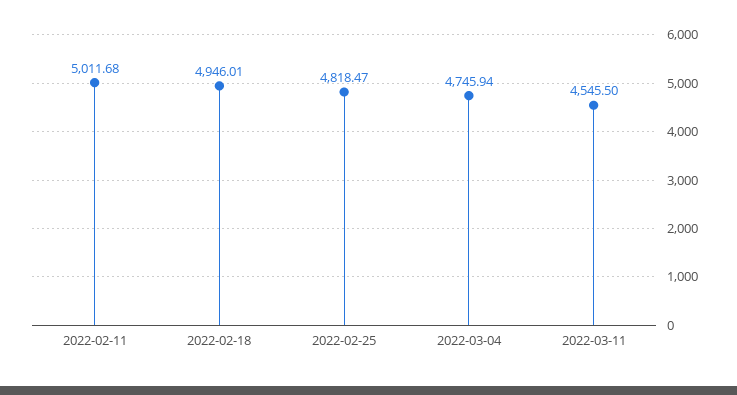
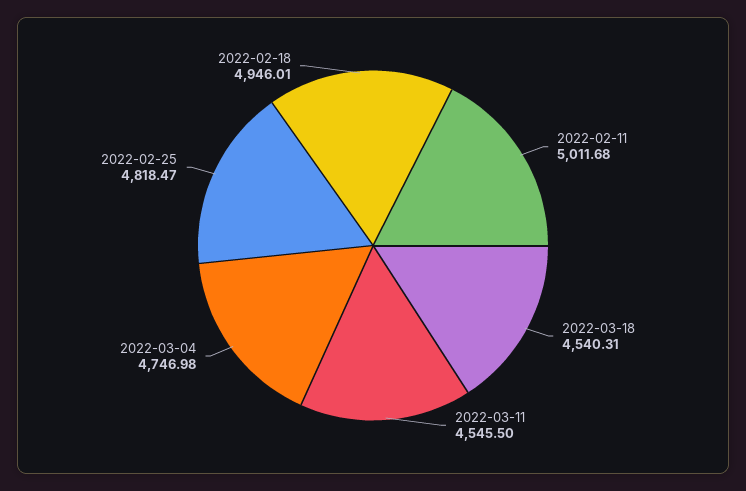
2022-03-04: 4745.94 -> 4746.98
2022-03-18: none -> 4540.31

